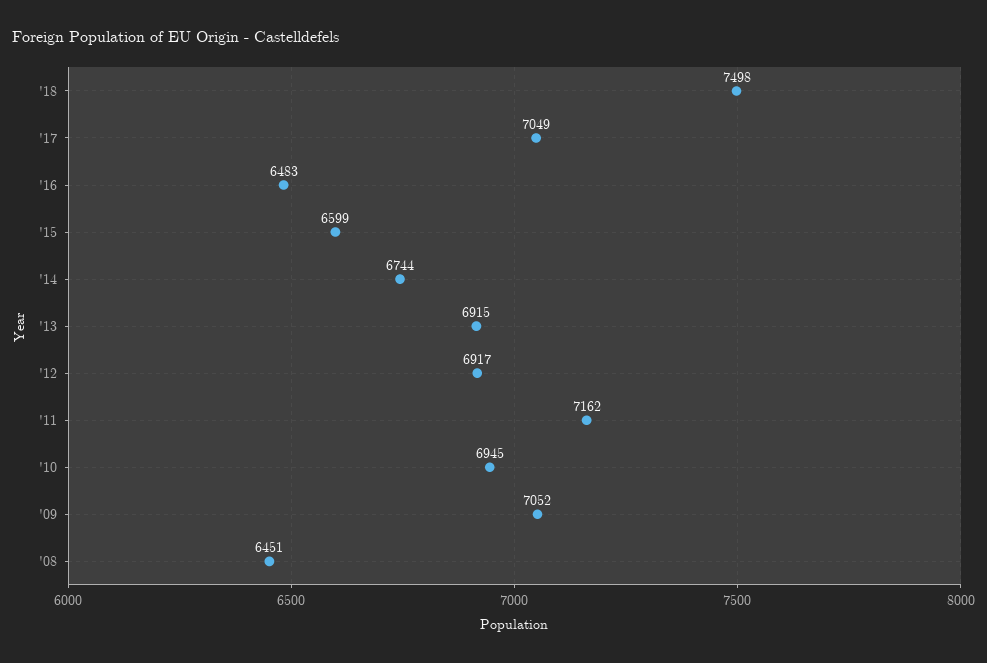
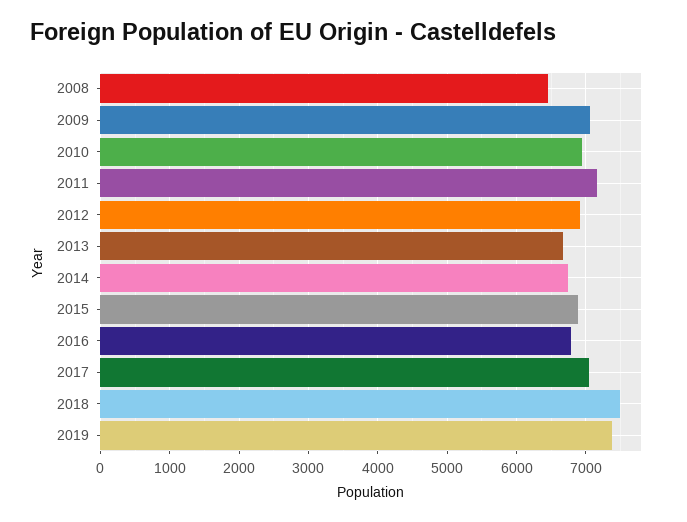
'16: 6483 -> 6800
'15: 6599 -> 6900
'13: 6915 -> 6700
2019: none -> 7400

